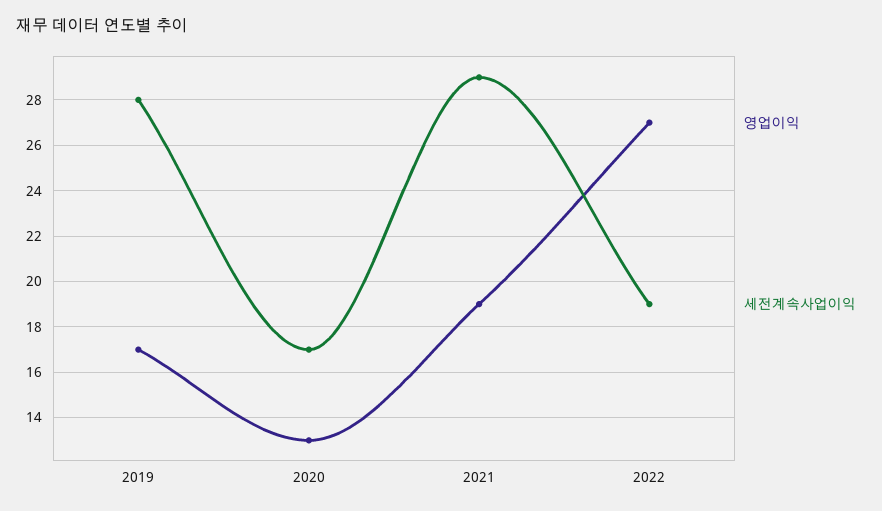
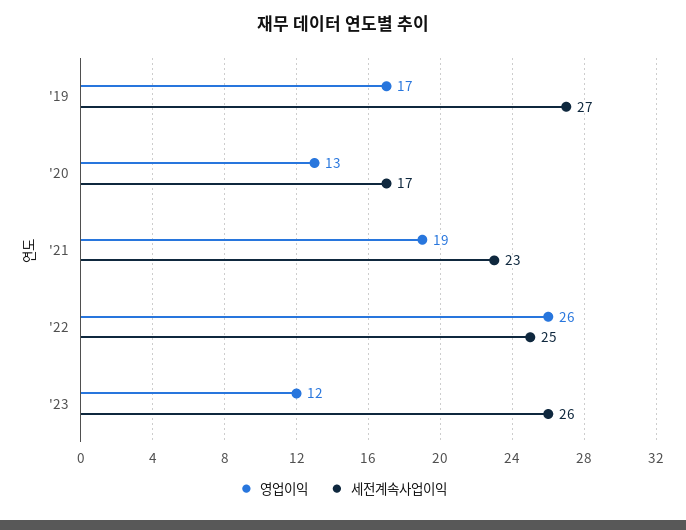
세전계속사업이익, 2019: 28 -> 27
세전계속사업이익, 2021: 29 -> 23
영업이익, 2022: 27 -> 26
세전계속사업이익, 2022: 19 -> 25
영업이익, '23: none -> 12
세전계속사업이익, '23: none -> 26

